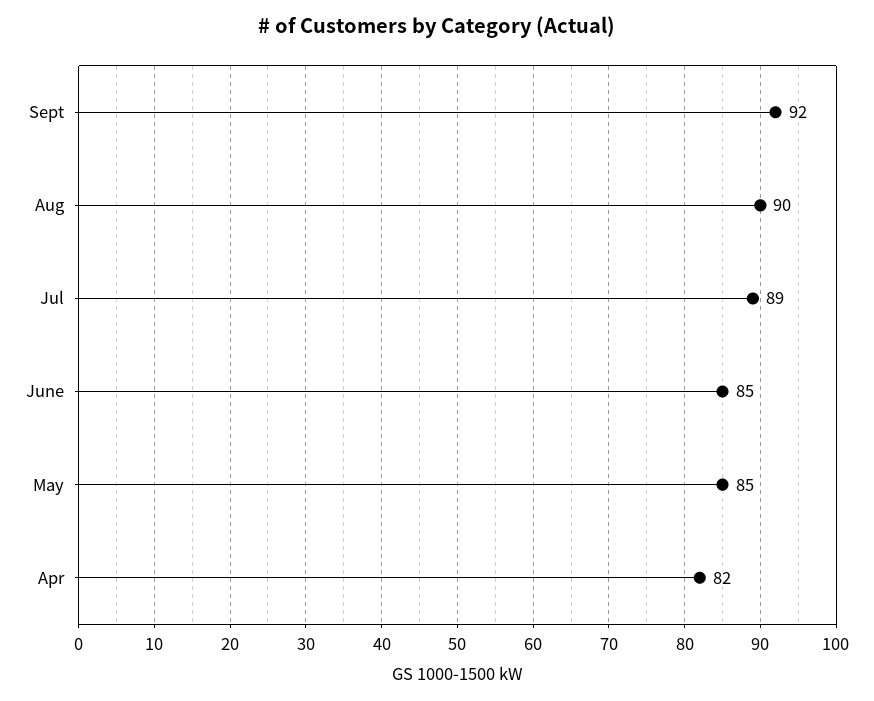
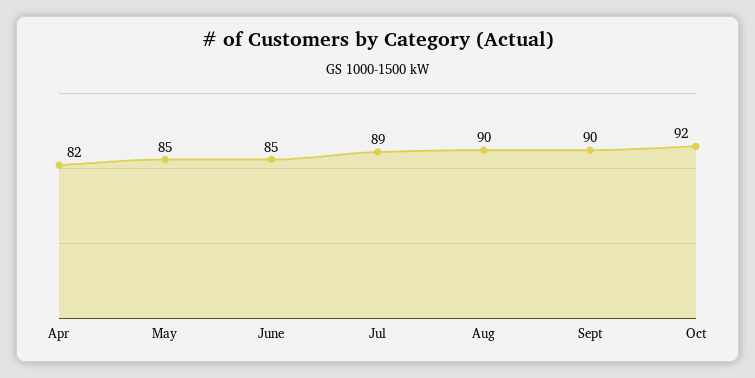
Sept: 92 -> 90
Oct: none -> 92

